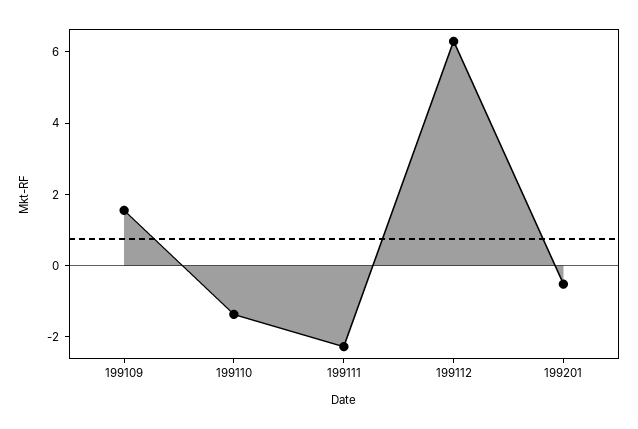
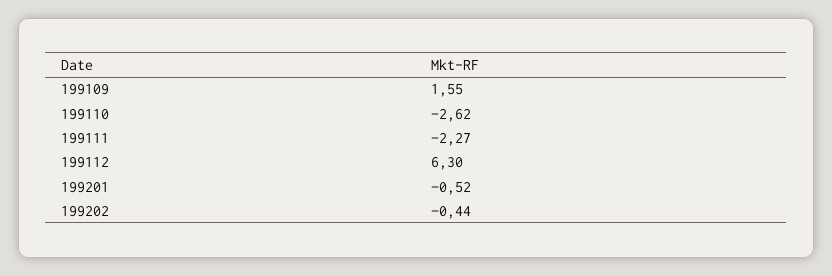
199110: -1.5 -> -2.62
199202: none -> -0.44

